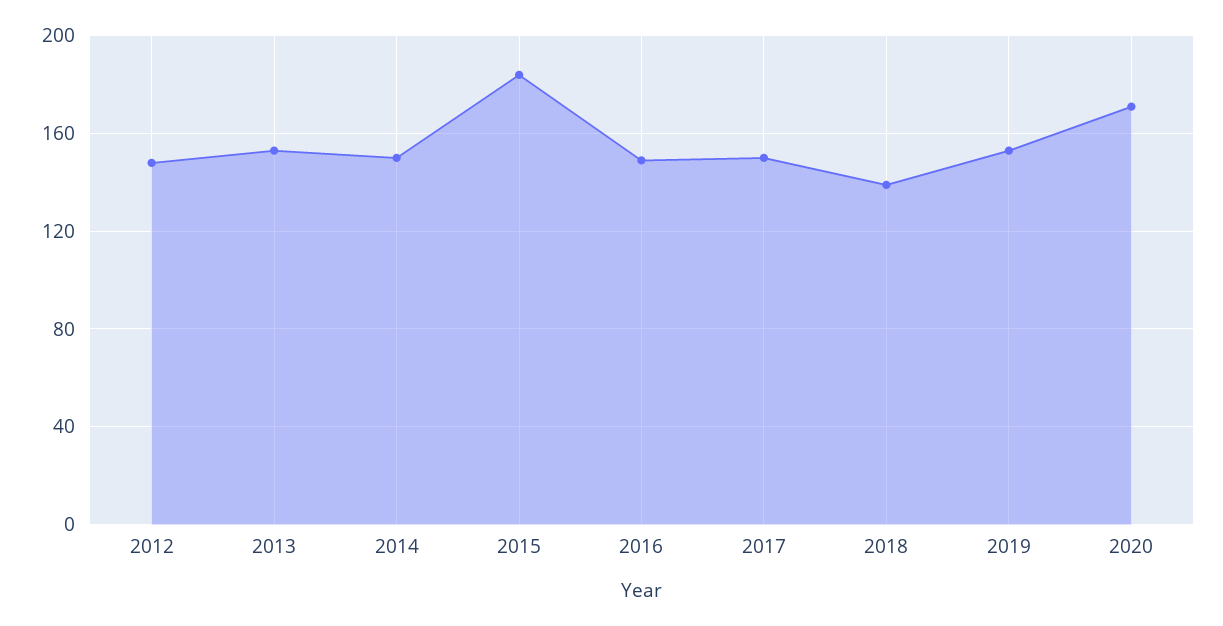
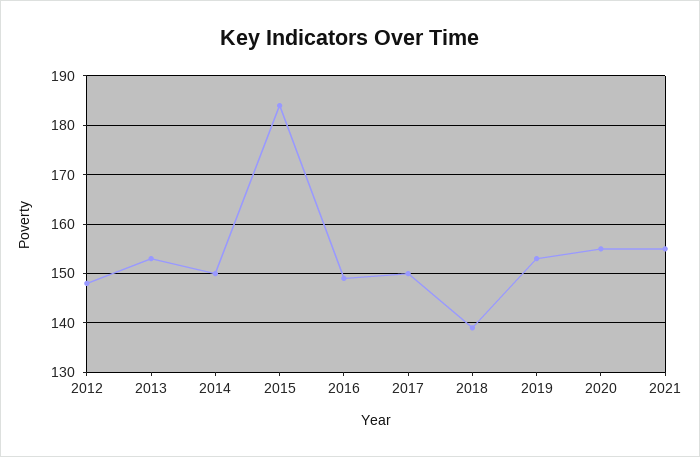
2020: 170 -> 155
2021: none -> 155

